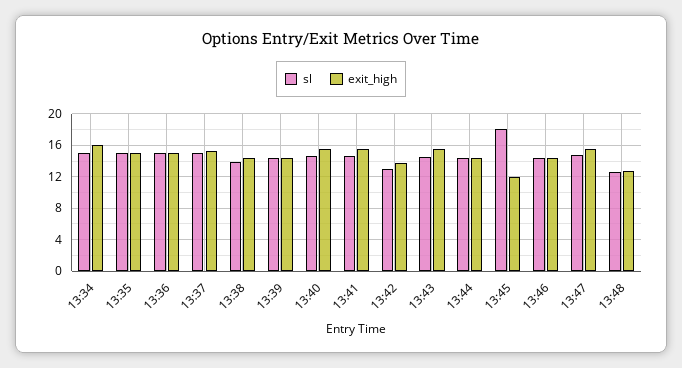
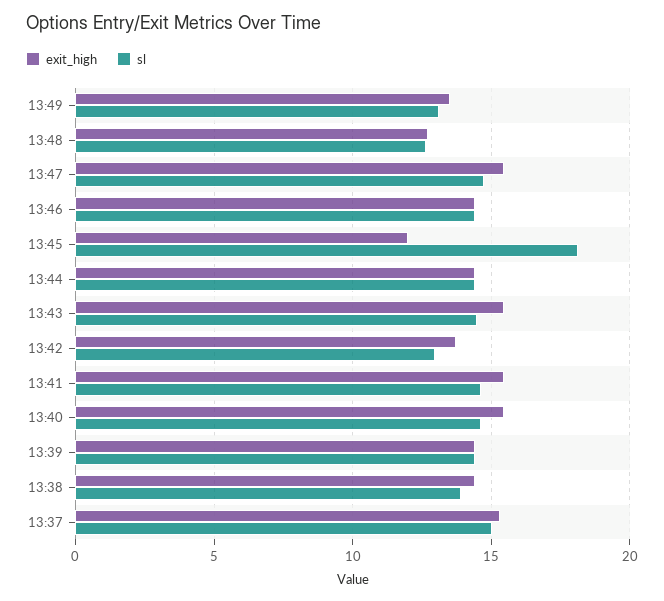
sl, 13:34: 15 -> none
exit_high, 13:34: 16 -> none
sl, 13:35: 15 -> none
exit_high, 13:35: 15 -> none
sl, 13:36: 15 -> none
exit_high, 13:36: 15 -> none
exit_high, 13:49: none -> 13.5
sl, 13:49: none -> 13

